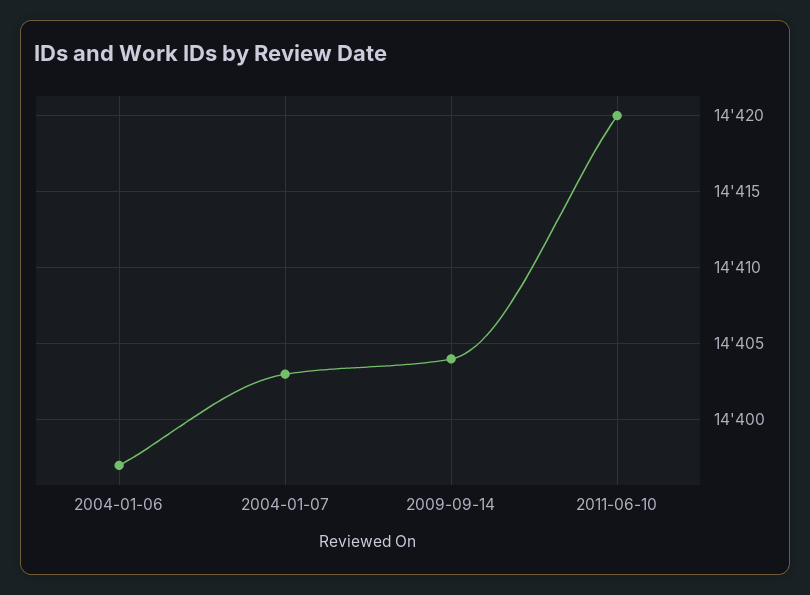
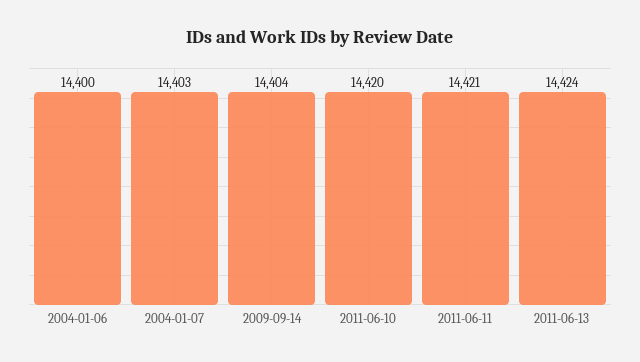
2004-01-06: 14397 -> 14400
2011-06-11: none -> 14421
2011-06-13: none -> 14424

